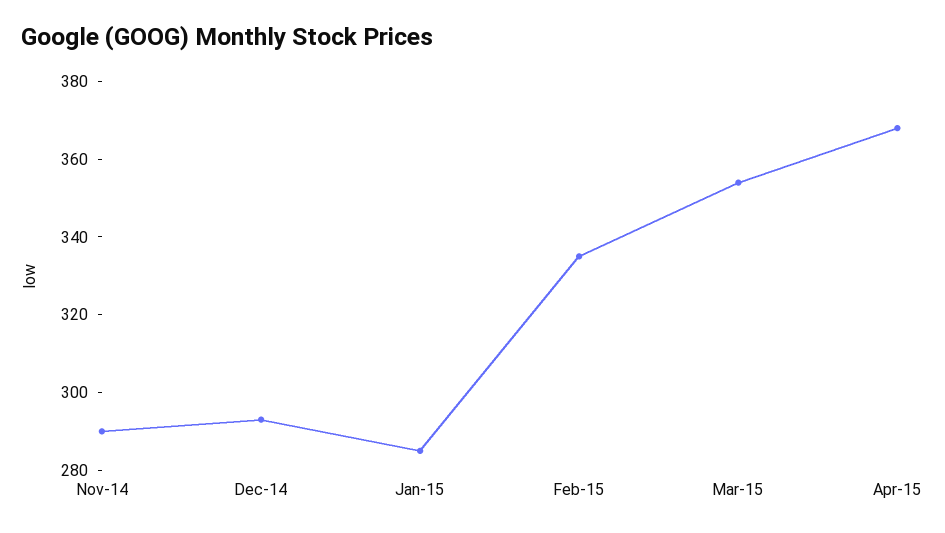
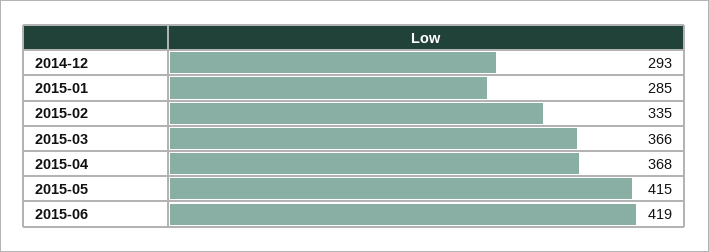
Nov-14: 290 -> none
Mar-15: 355 -> 366
2015-05: none -> 415
2015-06: none -> 419

